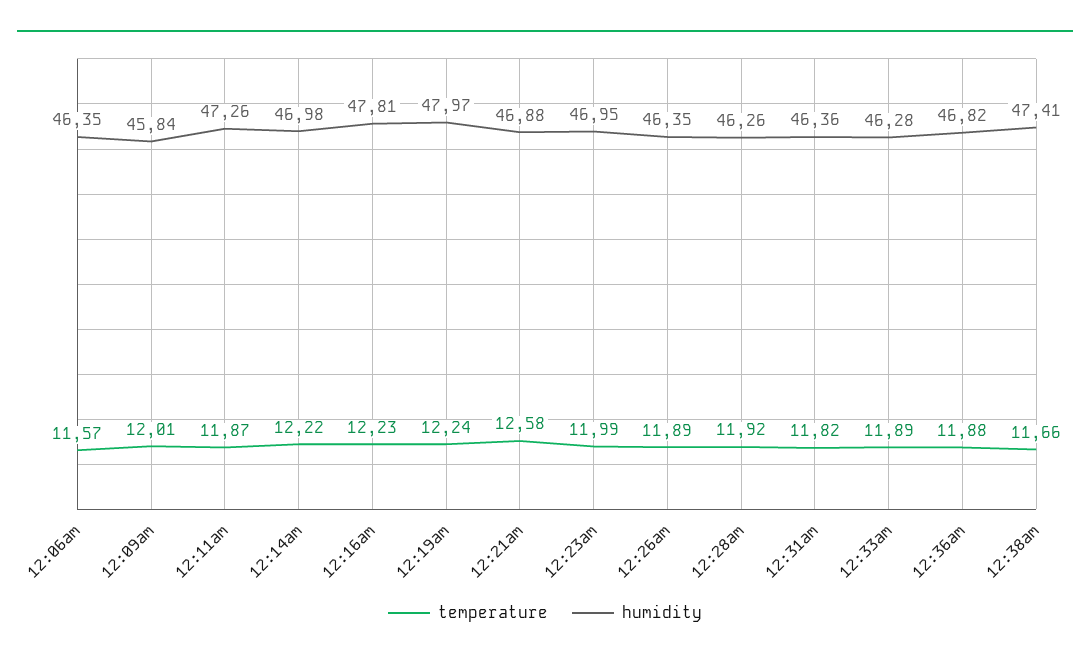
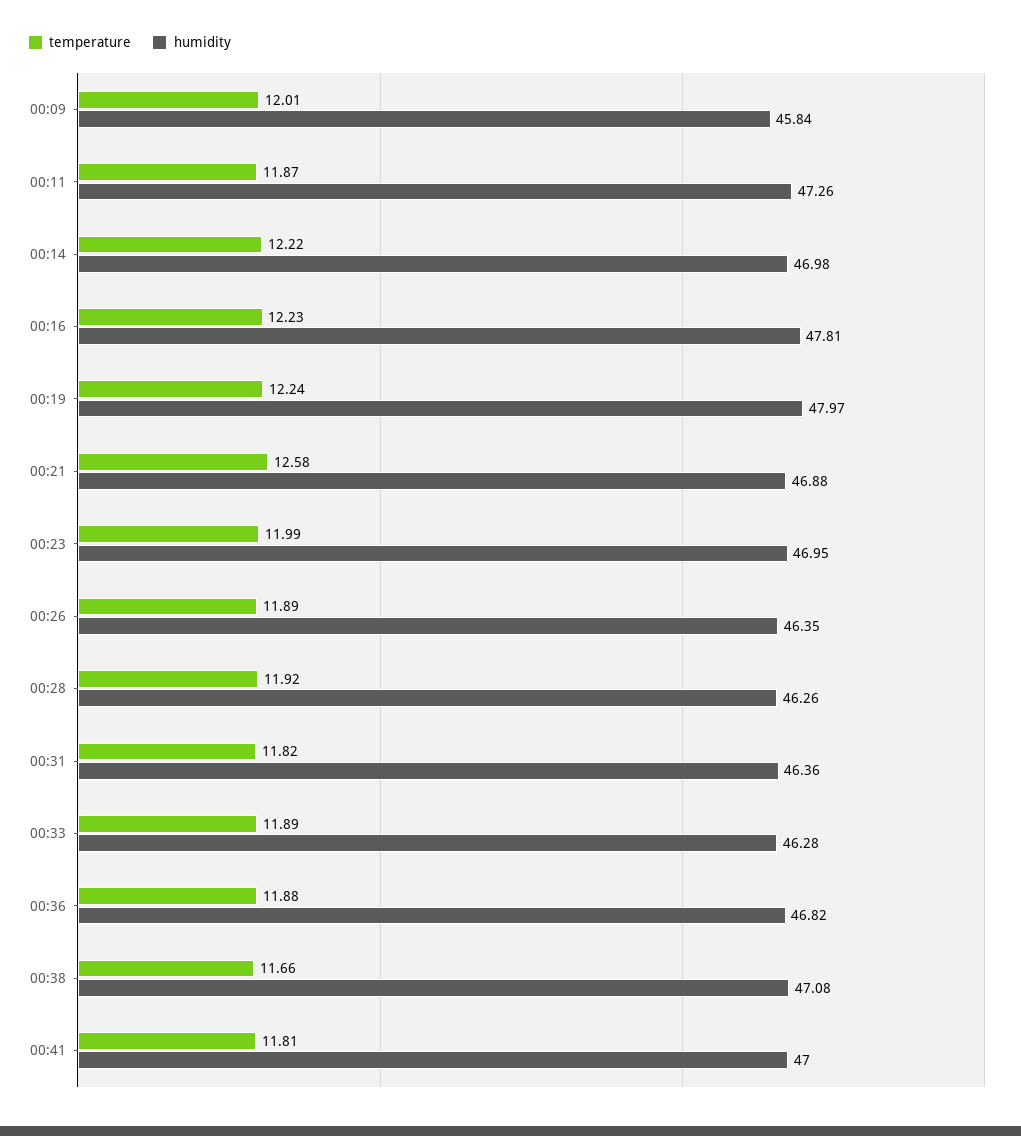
temperature, 12:06am: 11.57 -> none
humidity, 12:06am: 46.35 -> none
humidity, 12:38am: 47.41 -> 47.08
temperature, 00:41: none -> 11.81
humidity, 00:41: none -> 47

